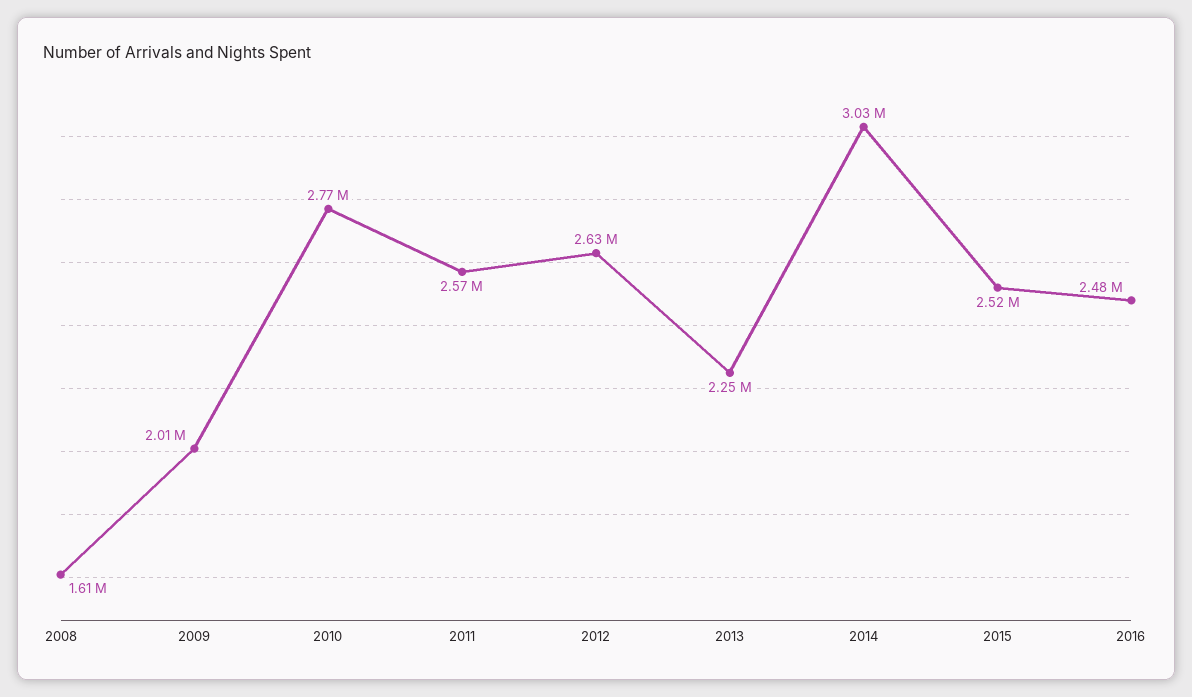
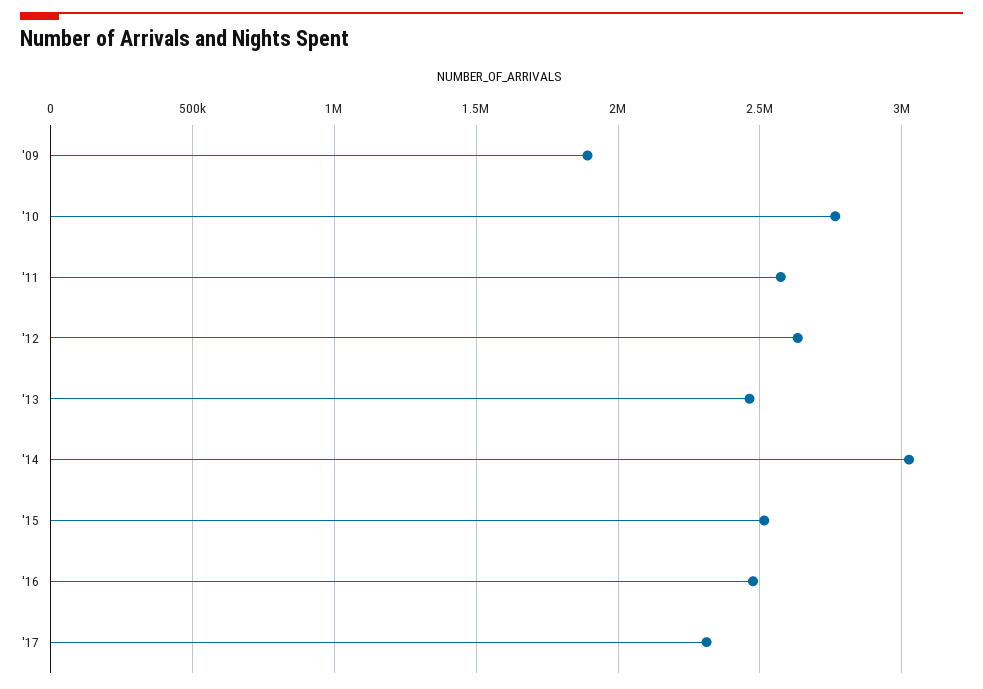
2008: 1610000 -> none
2009: 2010000 -> 1900000
2013: 2250000 -> 2450000
'17: none -> 2300000

